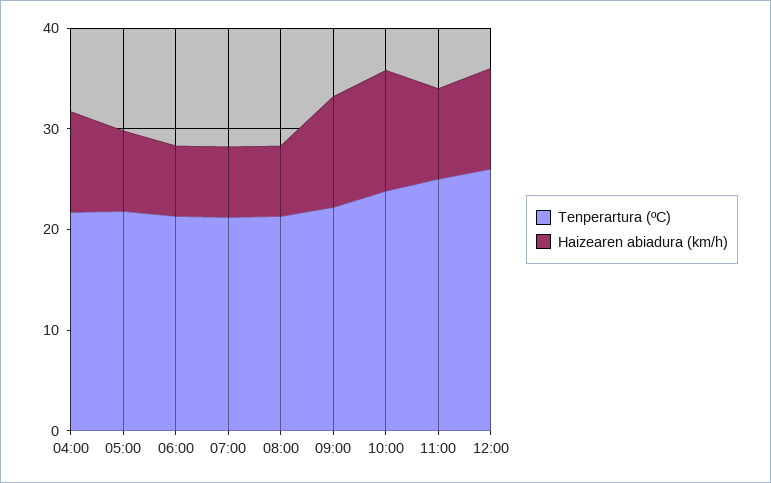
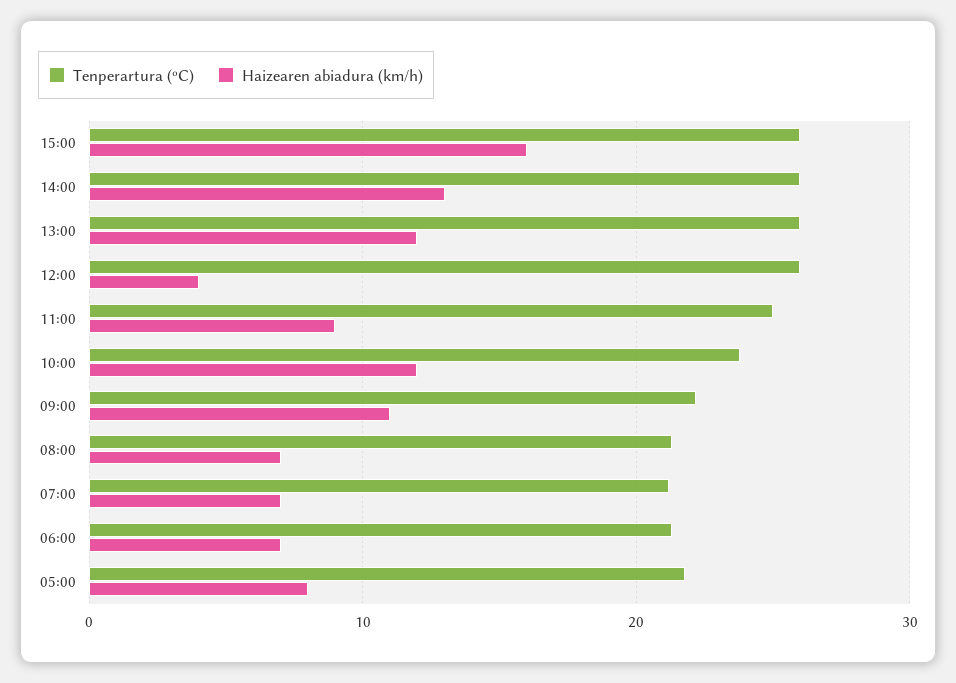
Tenperartura (ºC), 04:00: 22 -> none
Haizearen abiadura (km/h), 04:00: 10 -> none
Haizearen abiadura (km/h), 12:00: 10 -> 4
Tenperartura (ºC), 15:00: none -> 26
Haizearen abiadura (km/h), 15:00: none -> 16
Tenperartura (ºC), 14:00: none -> 26
Haizearen abiadura (km/h), 14:00: none -> 13
Tenperartura (ºC), 13:00: none -> 26
Haizearen abiadura (km/h), 13:00: none -> 12

